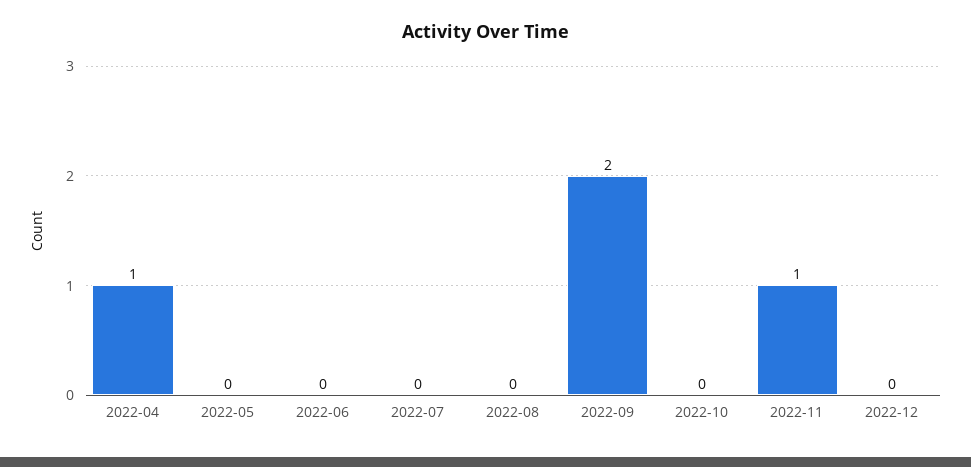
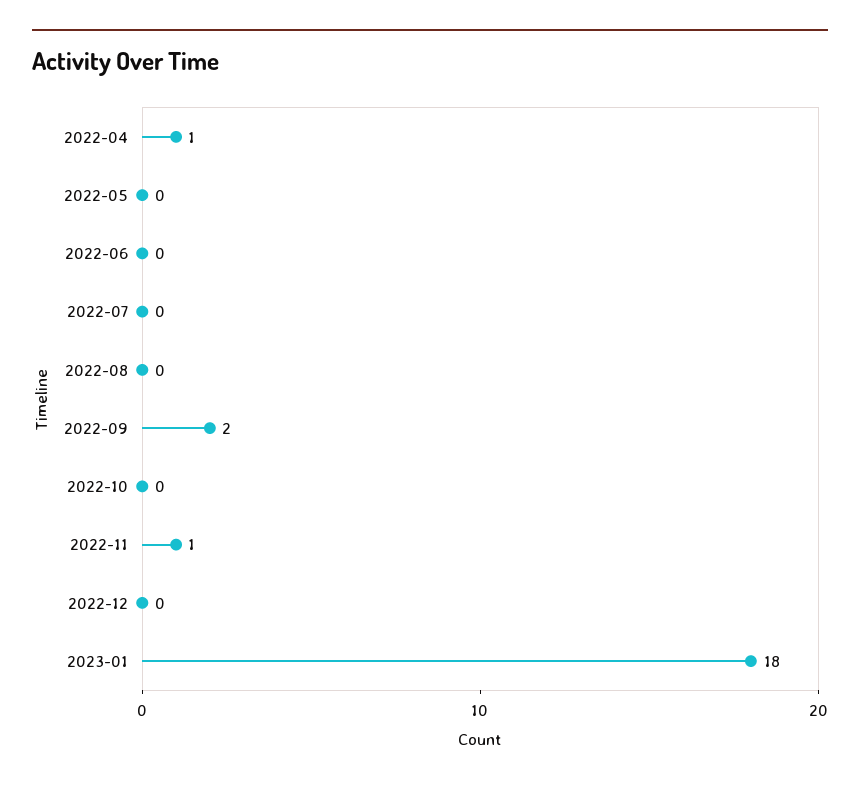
2023-01: none -> 18

